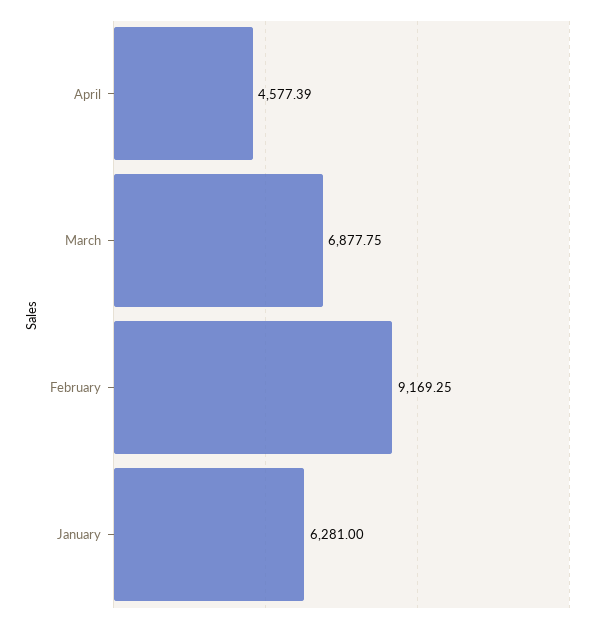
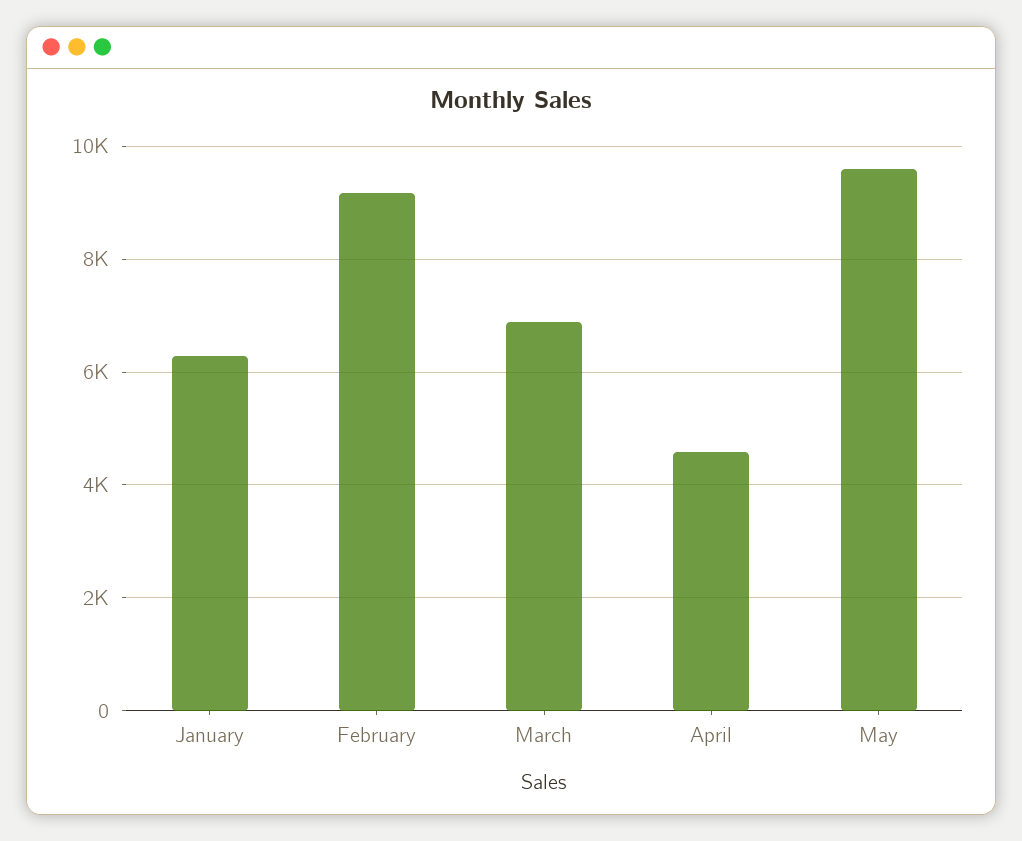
May: none -> 9600

